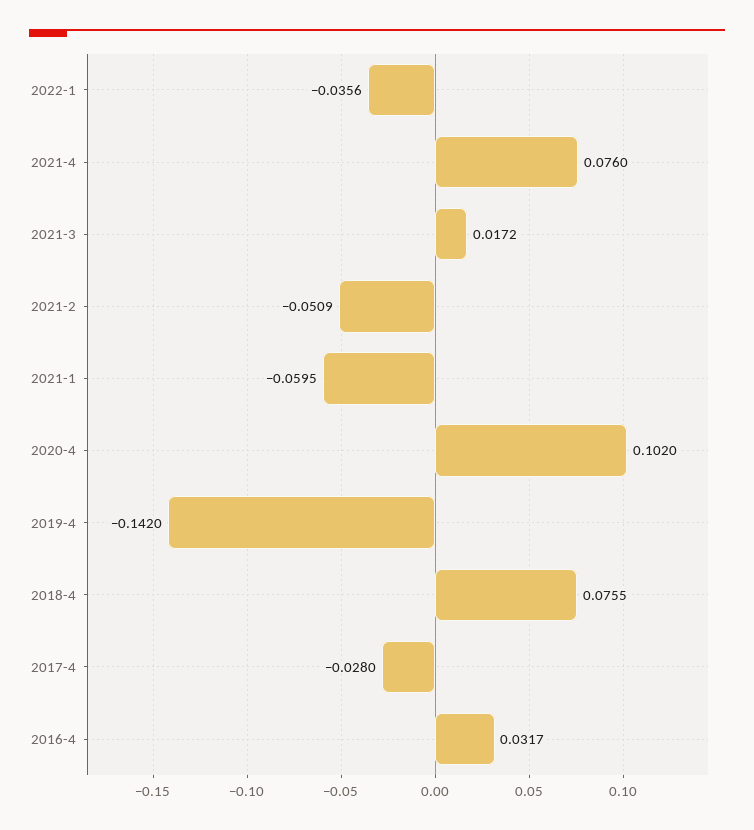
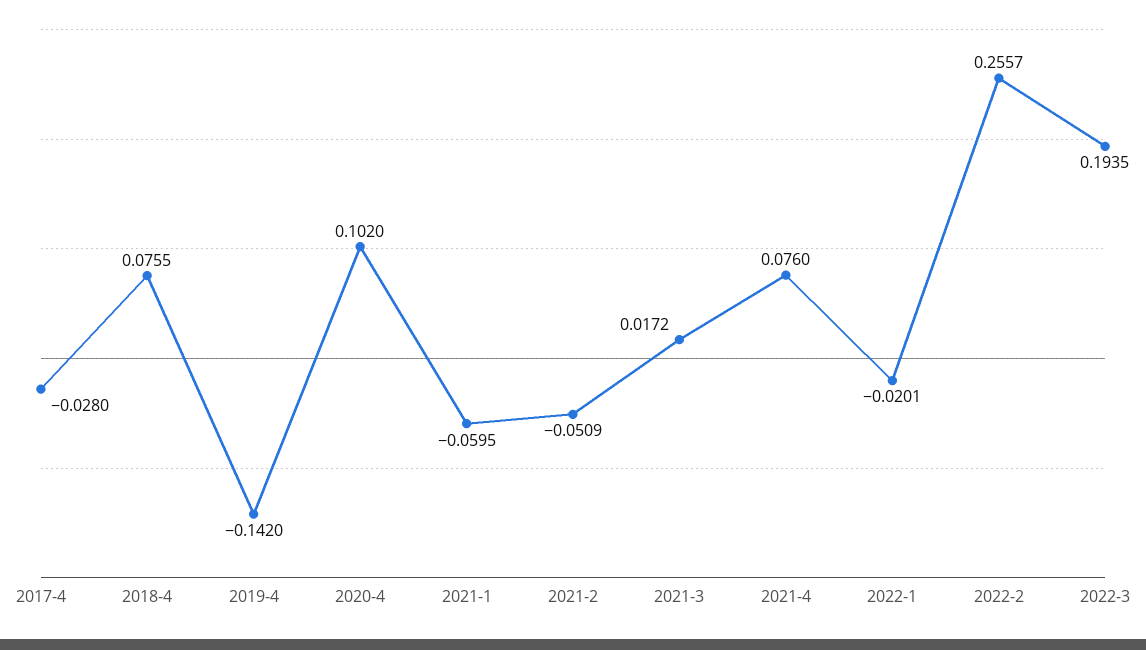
2022-1: -0.0356 -> -0.0201
2016-4: 0.0317 -> none
2022-2: none -> 0.2557
2022-3: none -> 0.1935

